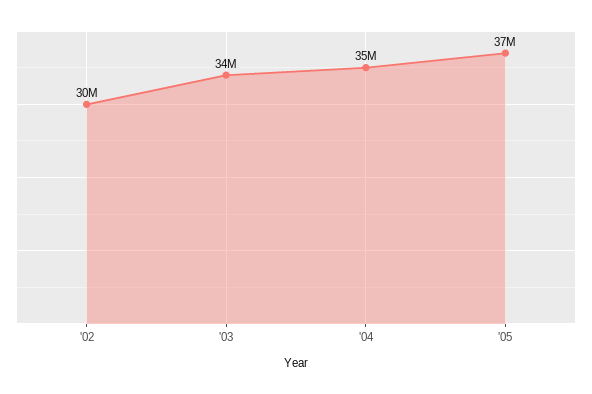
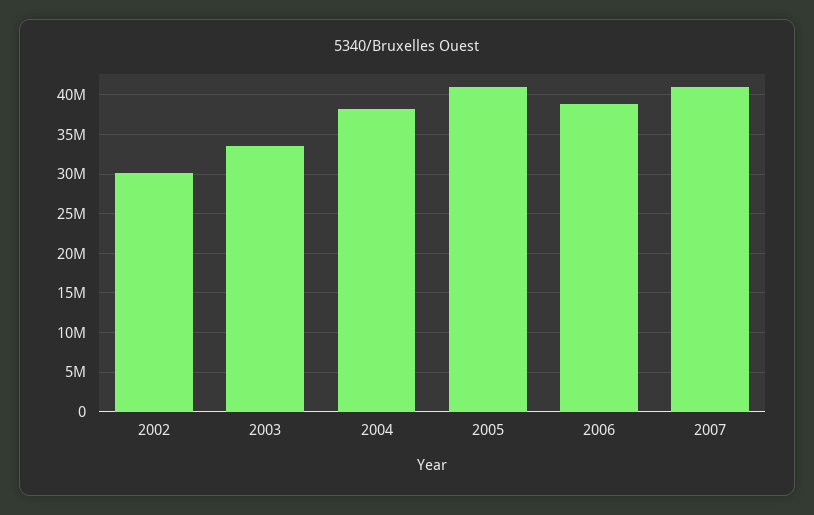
'04: 35000000 -> 38000000
'05: 37000000 -> 41000000
2006: none -> 39000000
2007: none -> 41000000

